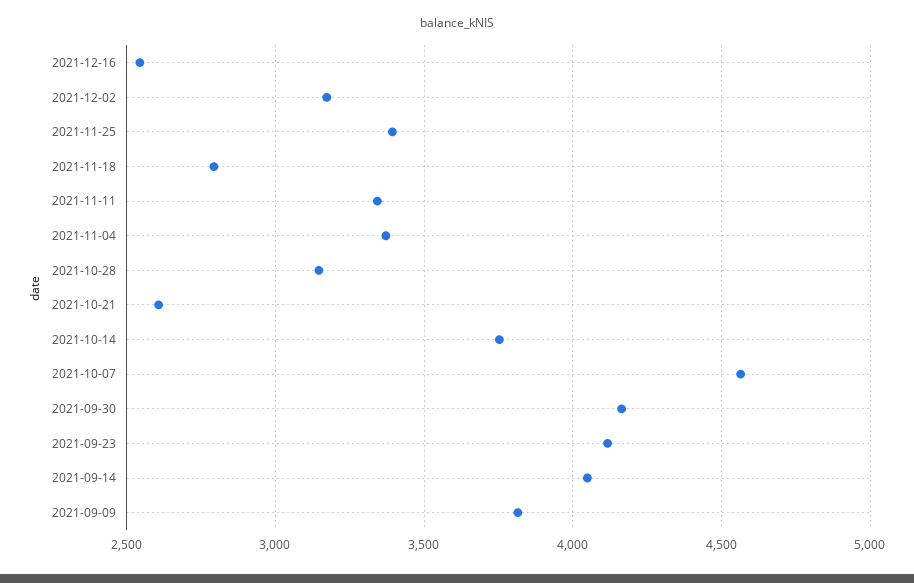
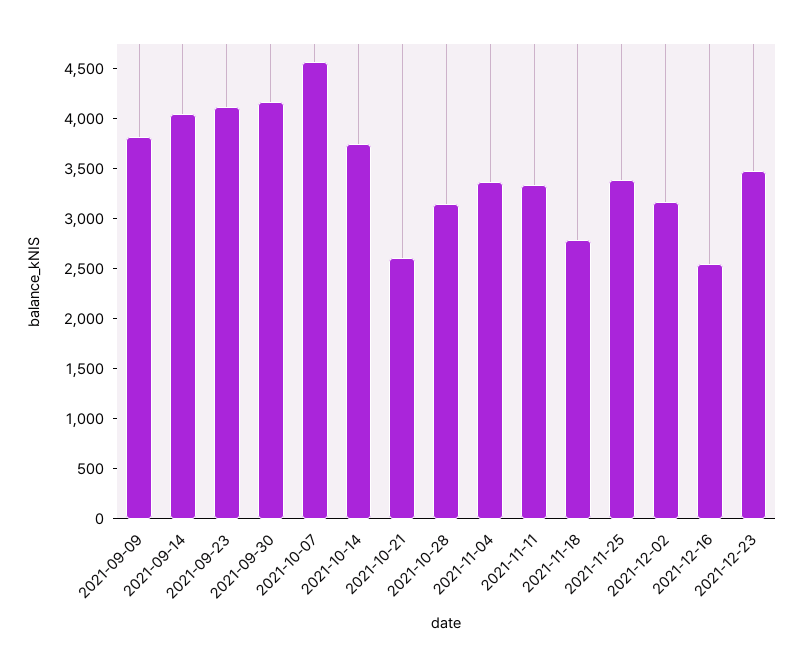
2021-12-23: none -> 3500

